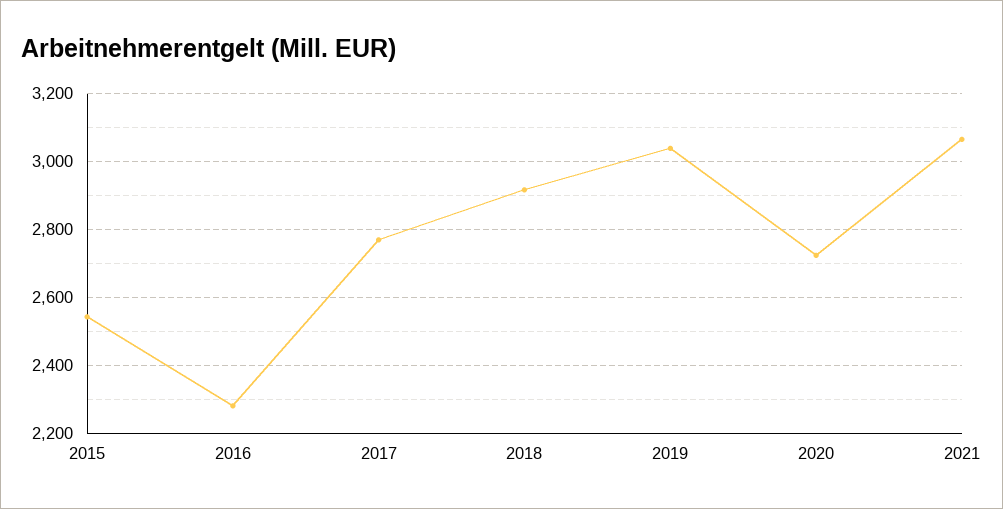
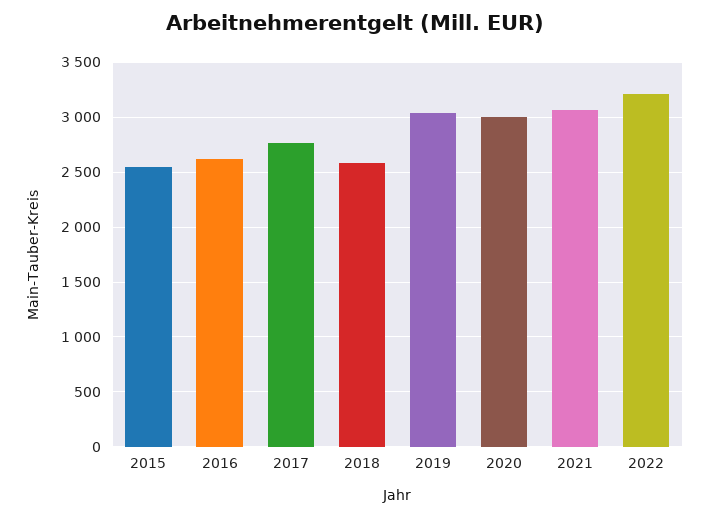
2016: 2280 -> 2600
2018: 2920 -> 2600
2020: 2720 -> 3000
2022: none -> 3200

